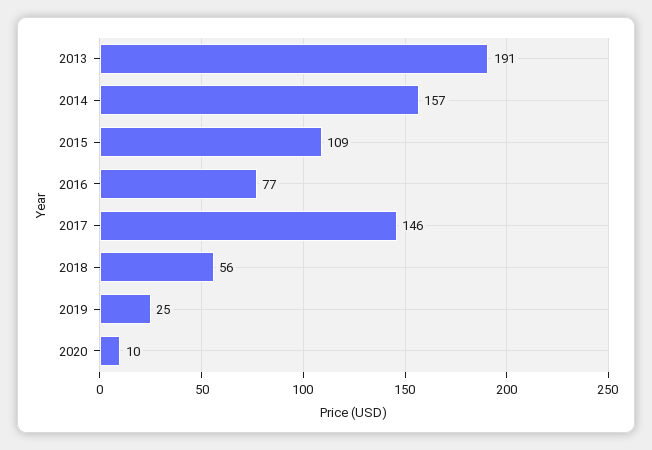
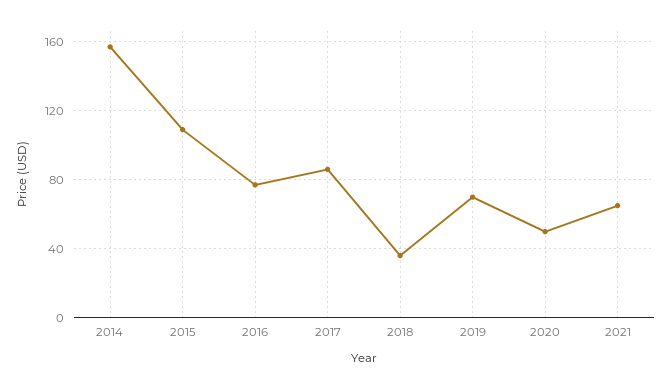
2013: 191 -> none
2017: 146 -> 85
2018: 56 -> 35
2019: 25 -> 70
2020: 10 -> 50
2021: none -> 65

